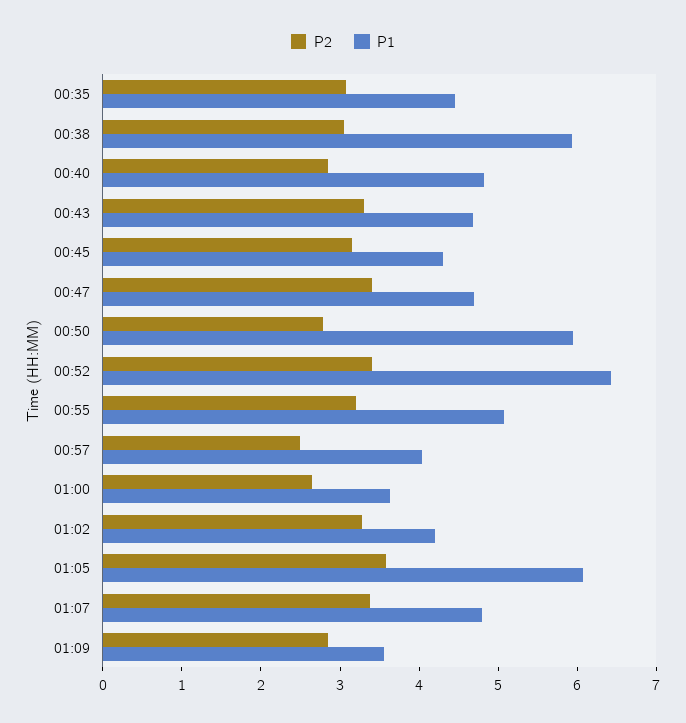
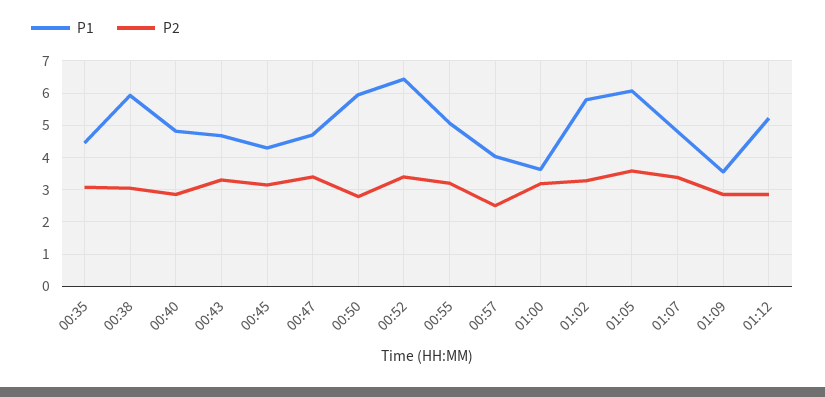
P2, 01:00: 2.6 -> 3.2
P1, 01:02: 4.2 -> 5.8
P1, 01:12: none -> 5.2
P2, 01:12: none -> 2.8

